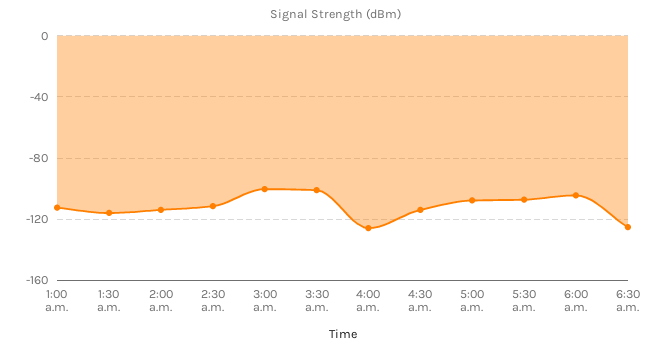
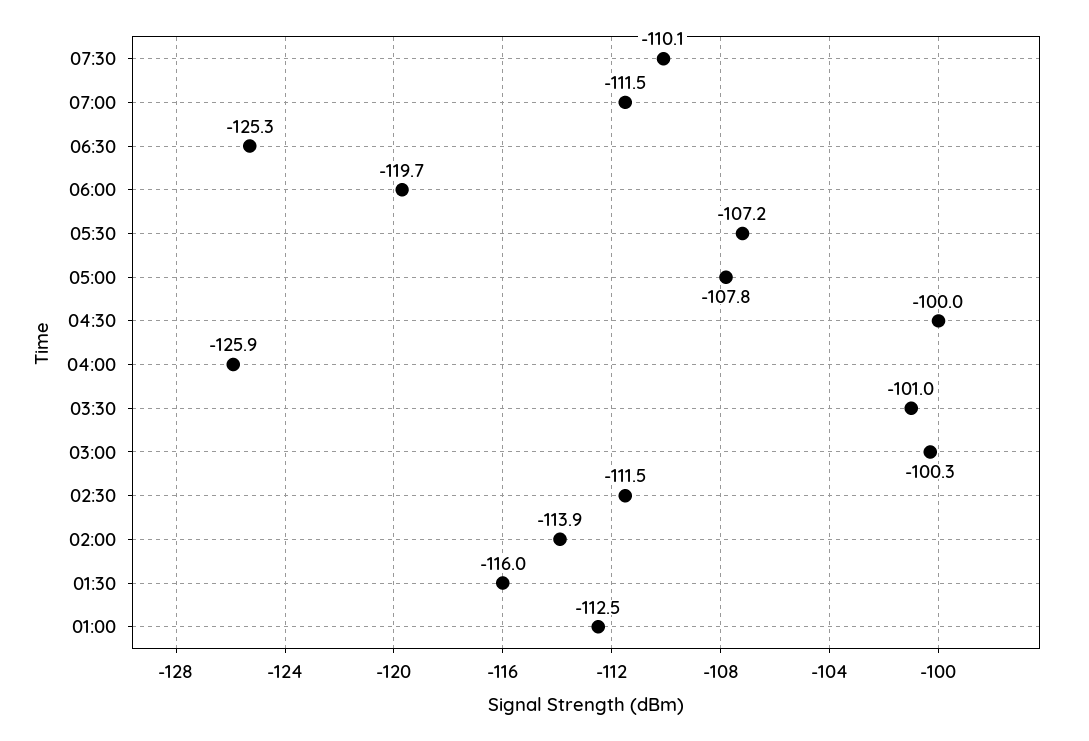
4:30 a.m.: -115 -> -100
6:00 a.m.: -105 -> -119.7
07:30: none -> -110.1
07:00: none -> -111.5

